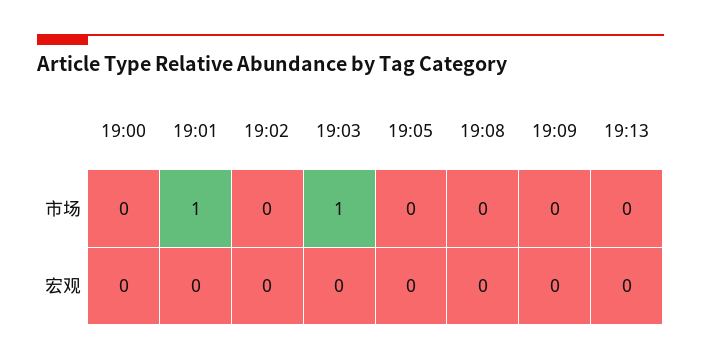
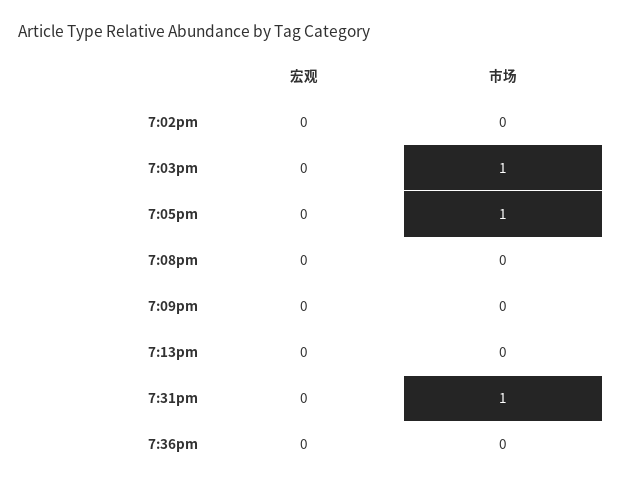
19:00, 市场: 0 -> none
19:01, 市场: 1 -> none
19:05, 市场: 0 -> 1
19:00, 宏观: 0 -> none
19:01, 宏观: 0 -> none
7:31pm, 宏观: none -> 0
7:31pm, 市场: none -> 1
7:36pm, 宏观: none -> 0
7:36pm, 市场: none -> 0

